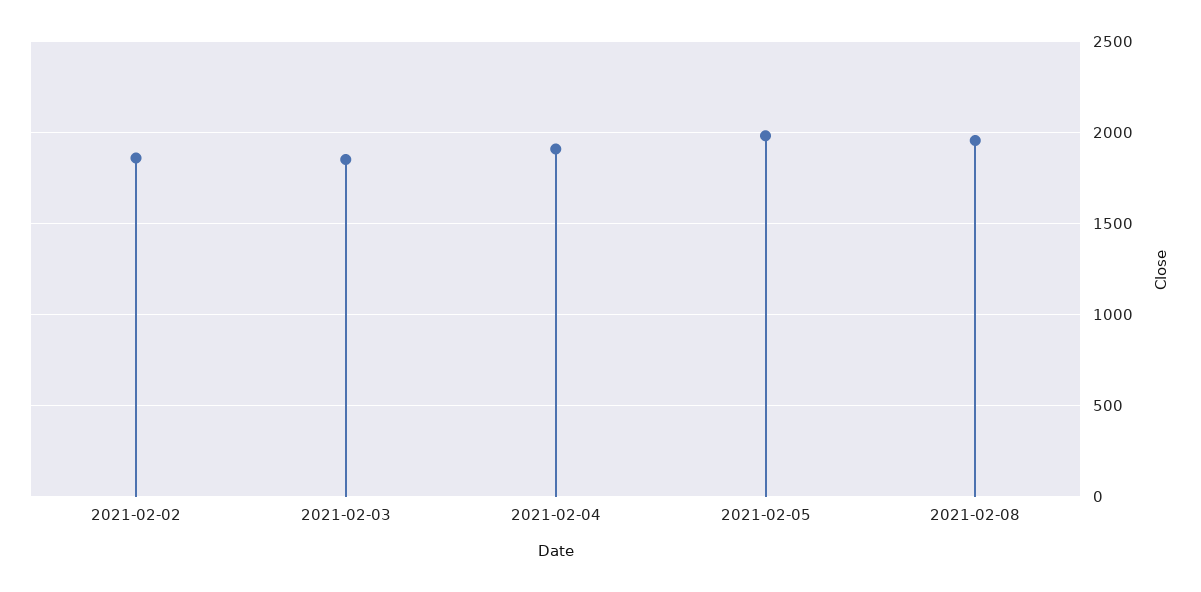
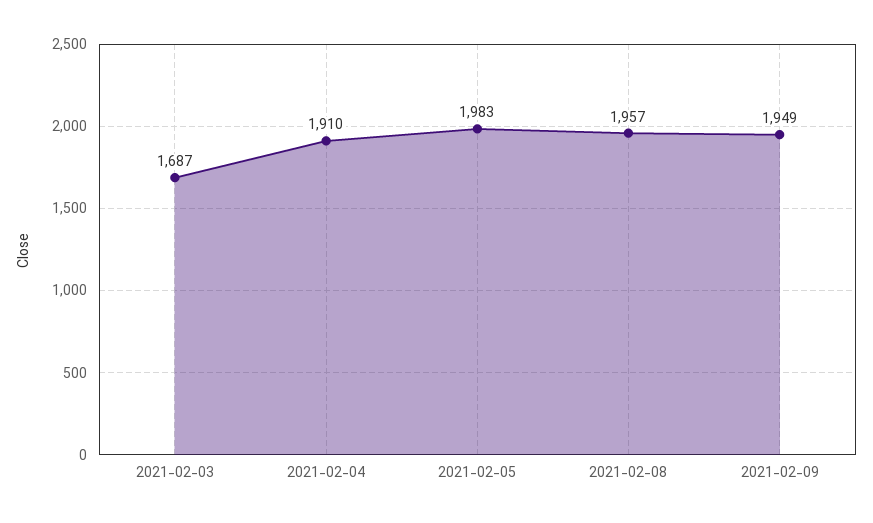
2021-02-02: 1850 -> none
2021-02-03: 1850 -> 1687
2021-02-09: none -> 1949

